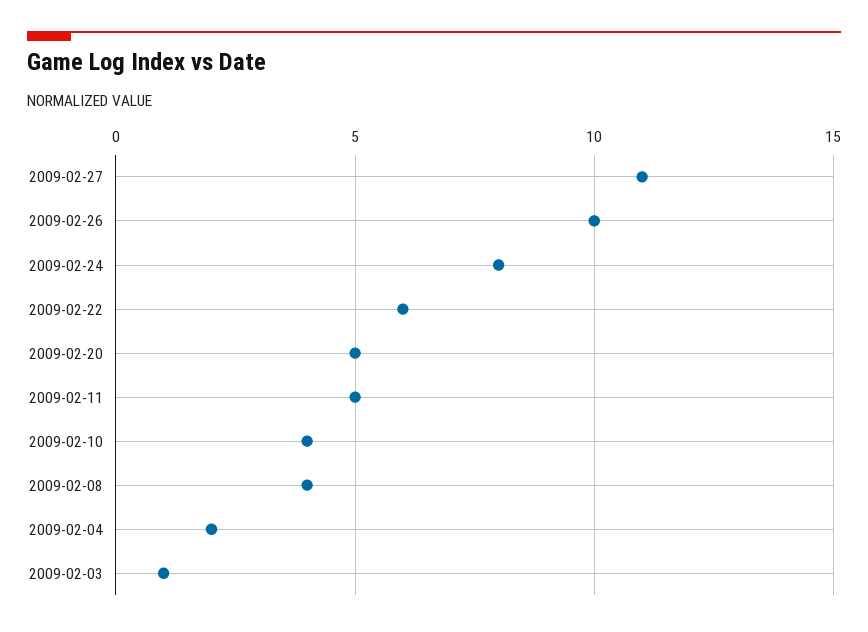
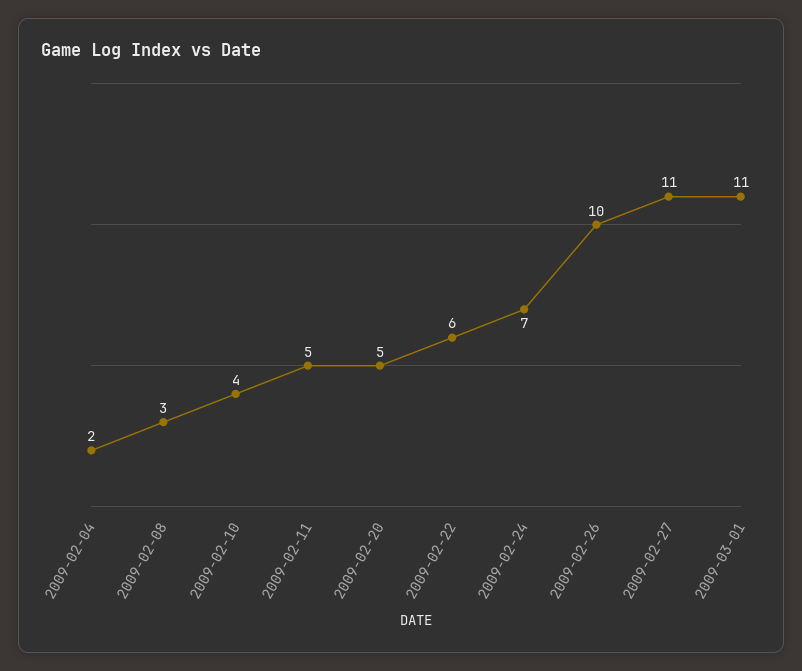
2009-02-24: 8 -> 7
2009-02-08: 4 -> 3
2009-02-03: 1 -> none
2009-03-01: none -> 11

